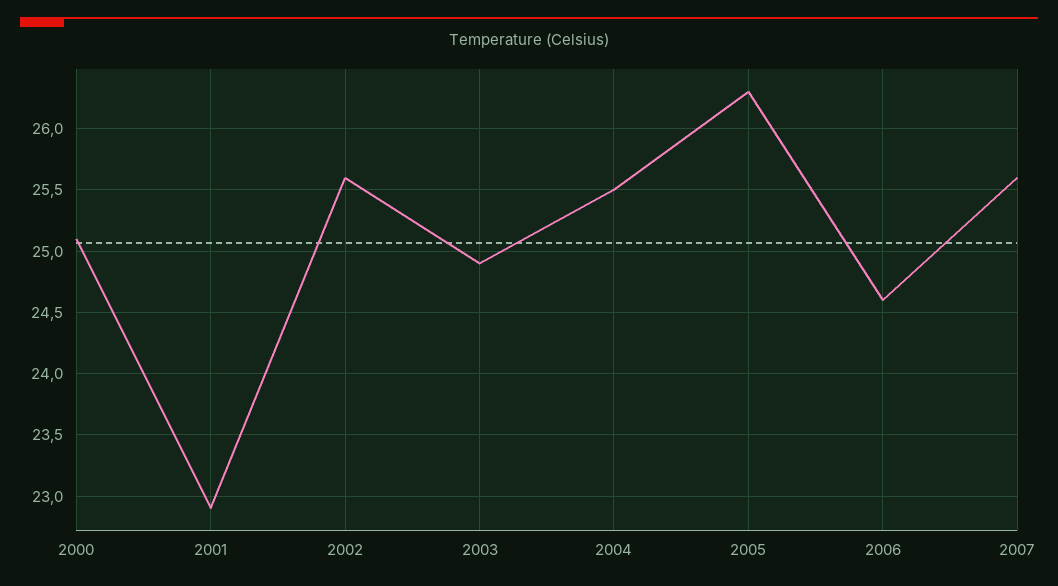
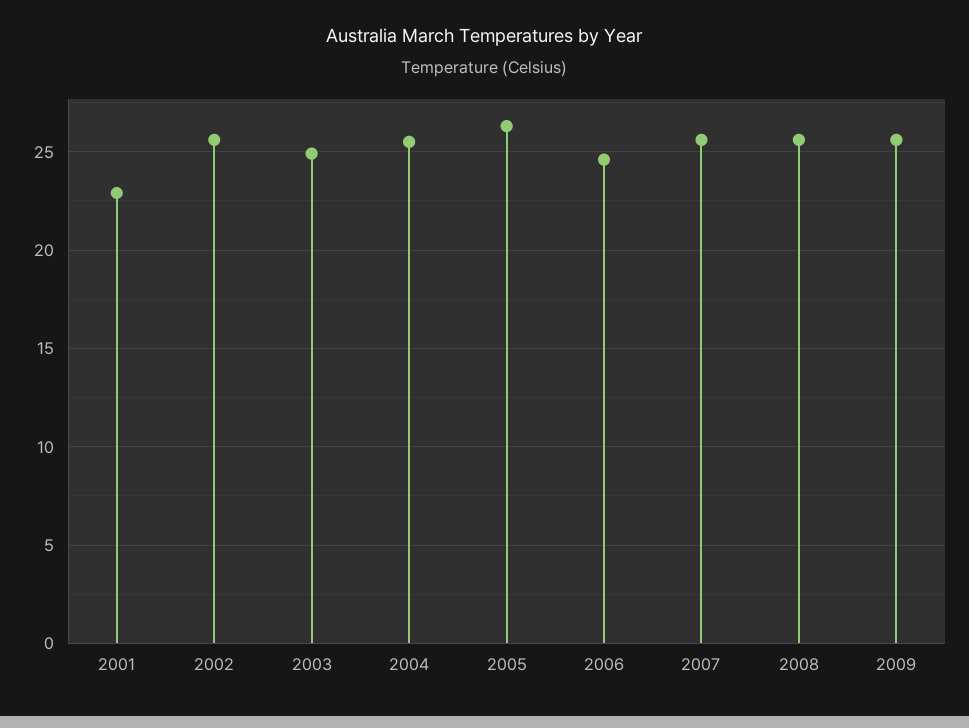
2000: 25.1 -> none
2008: none -> 25.5
2009: none -> 25.5

